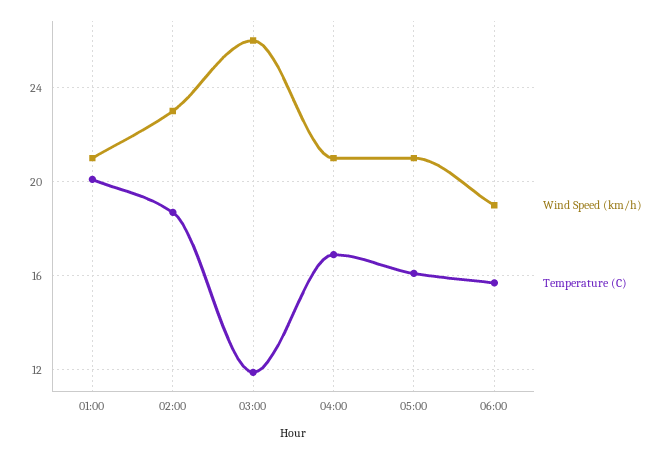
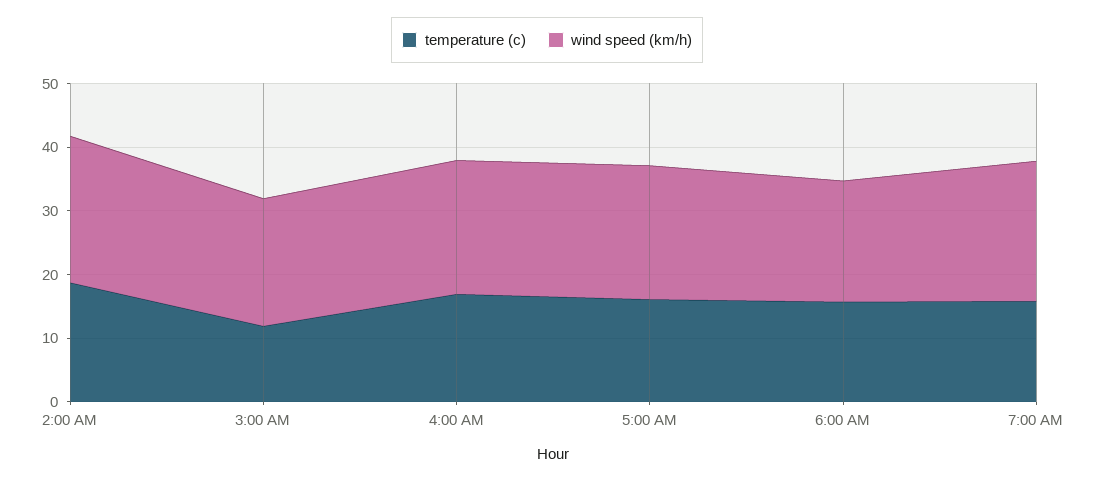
Wind Speed (km/h), 01:00: 21 -> none
Temperature (C), 01:00: 20 -> none
Wind Speed (km/h), 03:00: 26 -> 20
Temperature (C), 7:00 AM: none -> 16
Wind Speed (km/h), 7:00 AM: none -> 22

